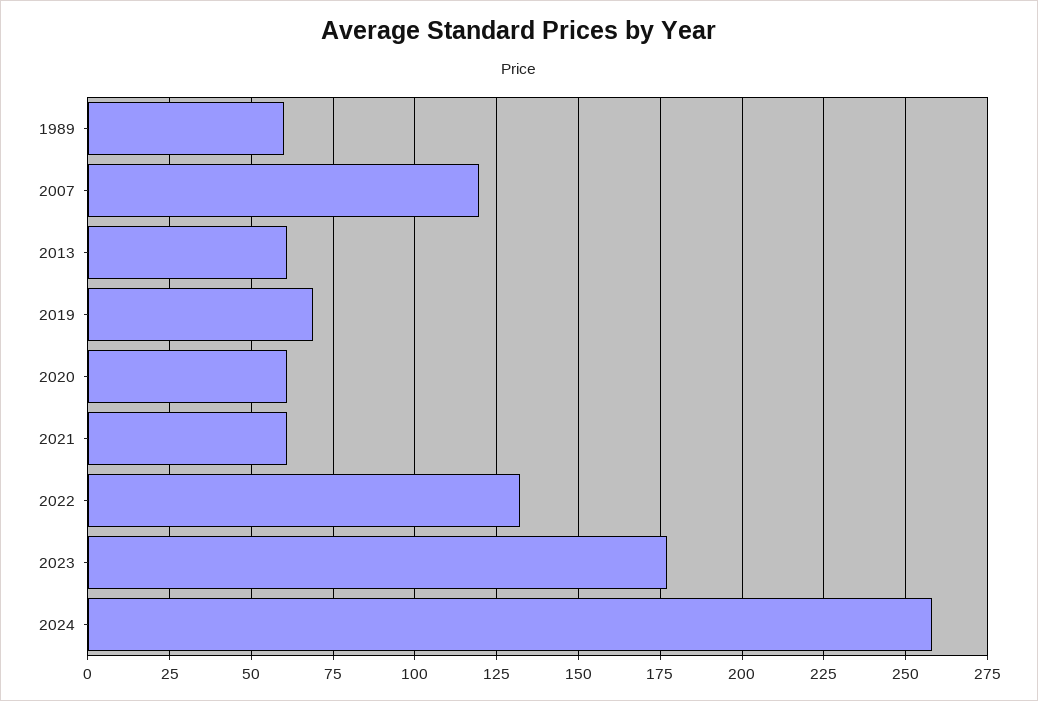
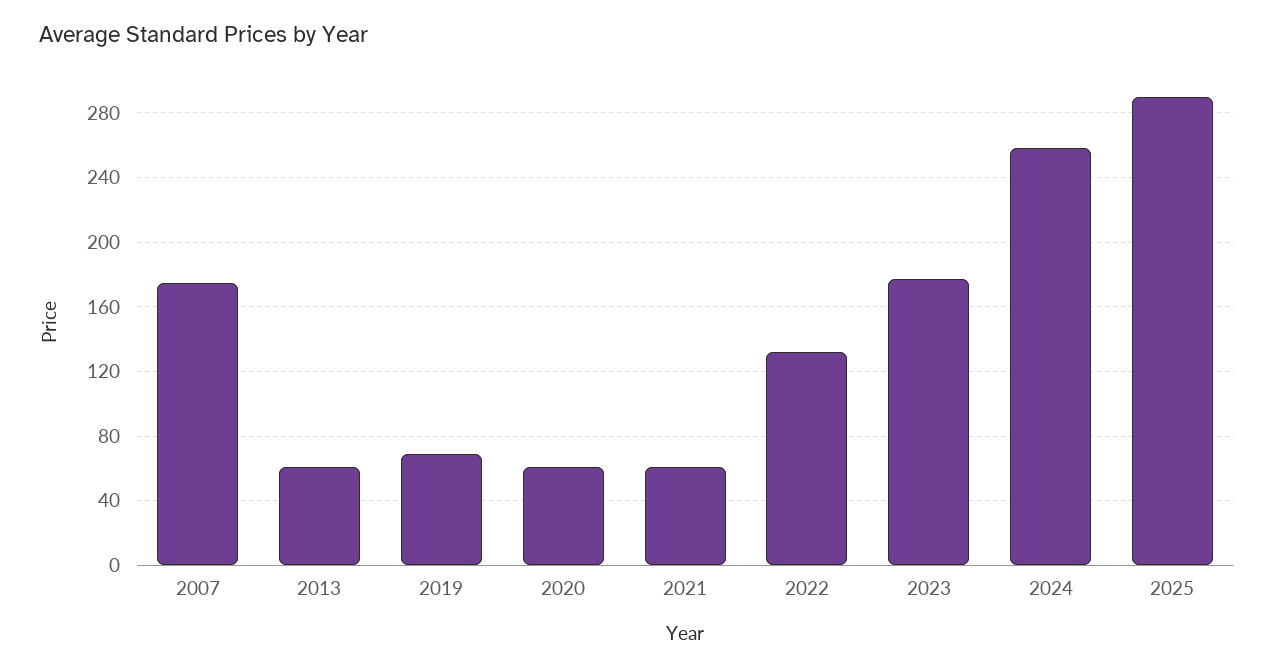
1989: 60 -> none
2007: 120 -> 175
2025: none -> 290

